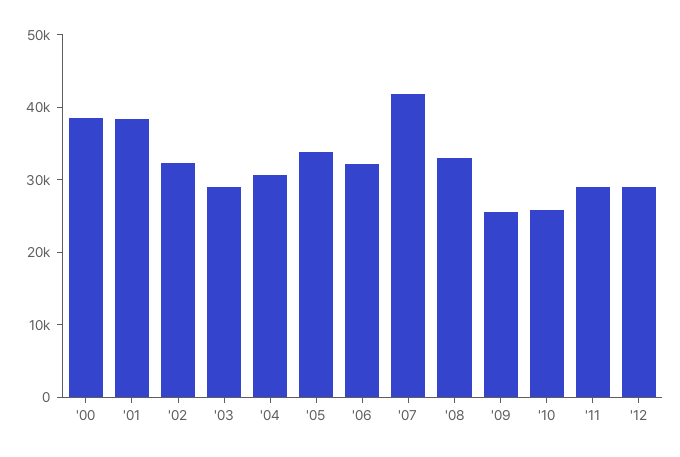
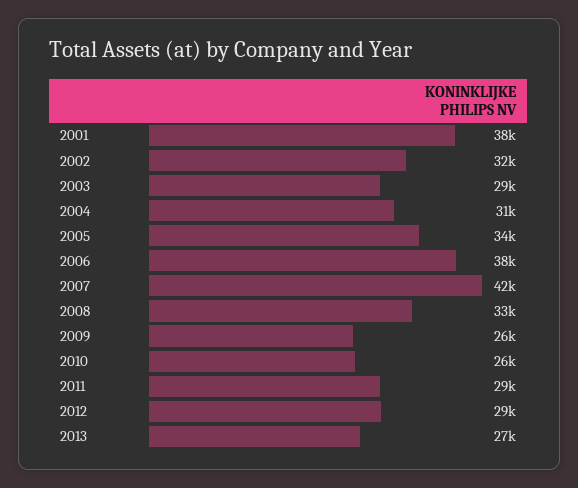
'00: 38000 -> none
'06: 32000 -> 38000
2013: none -> 27000

